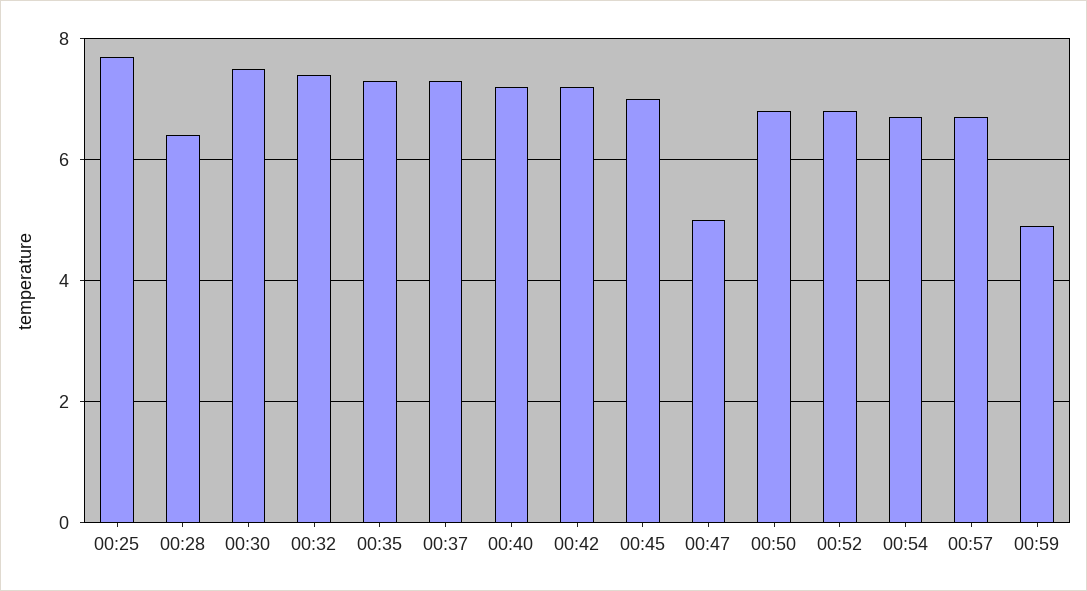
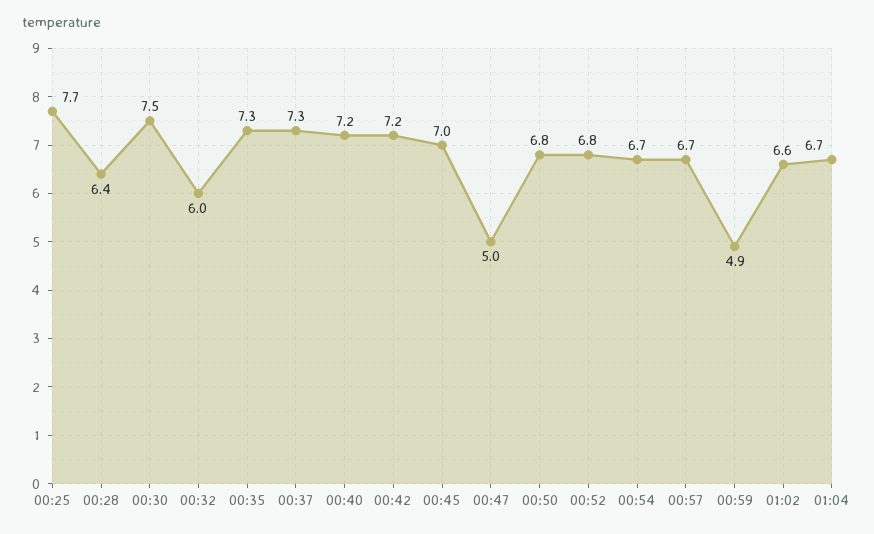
00:32: 7.5 -> 6
01:02: none -> 6.6
01:04: none -> 6.7

